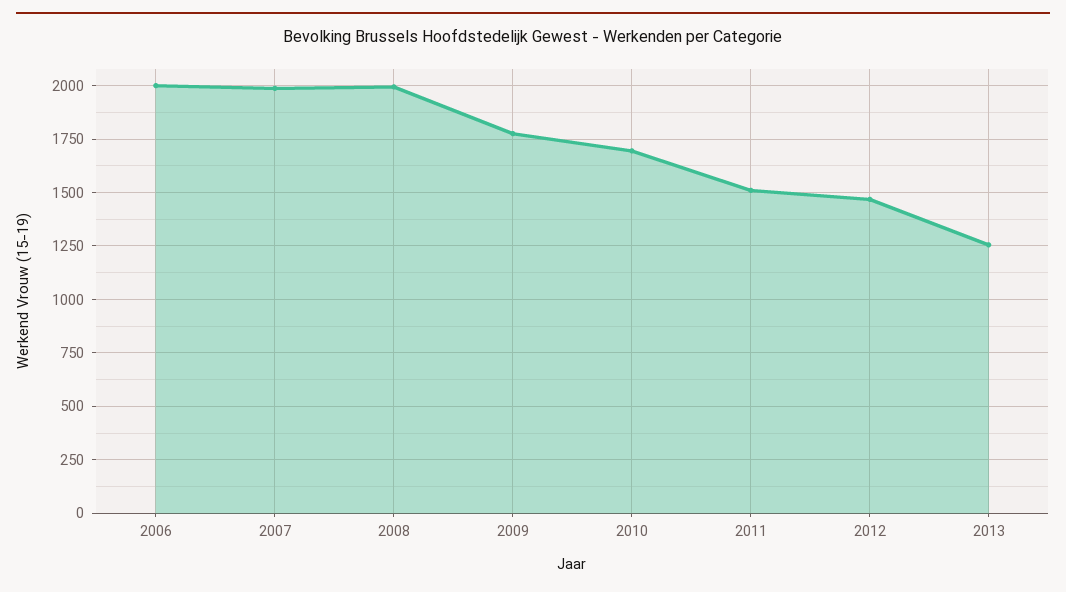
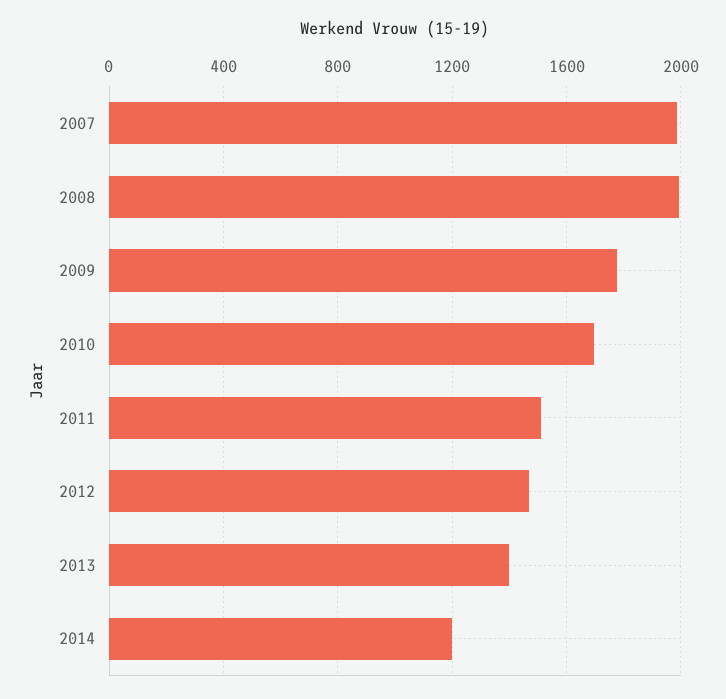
2006: 2000 -> none
2013: 1250 -> 1400
2014: none -> 1200

